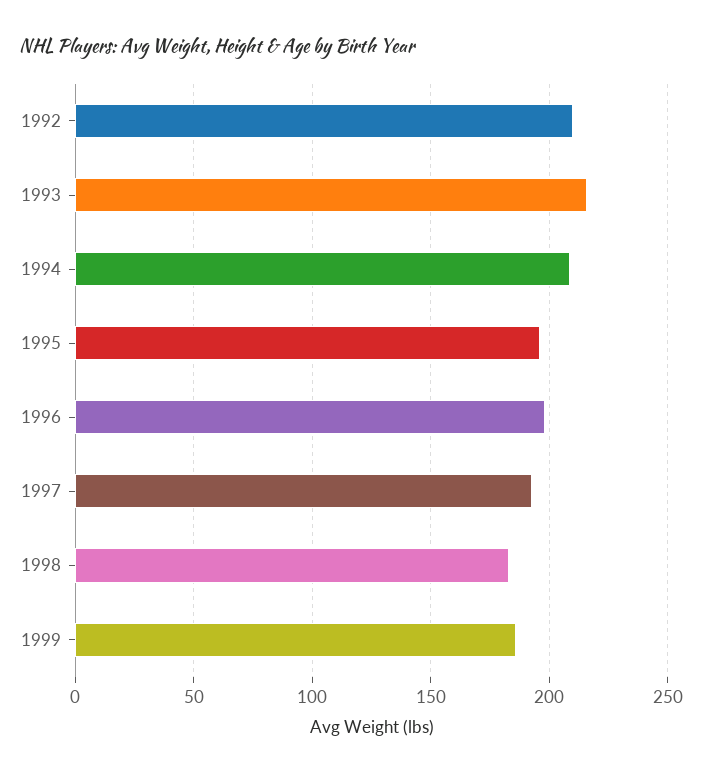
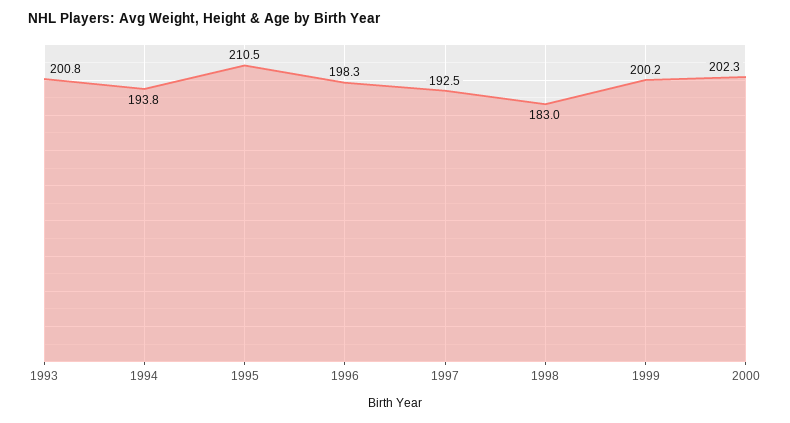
1992: 210 -> none
1993: 215 -> 200.8
1994: 210 -> 193.8
1995: 195 -> 210.5
1999: 185 -> 200.2
2000: none -> 202.3

